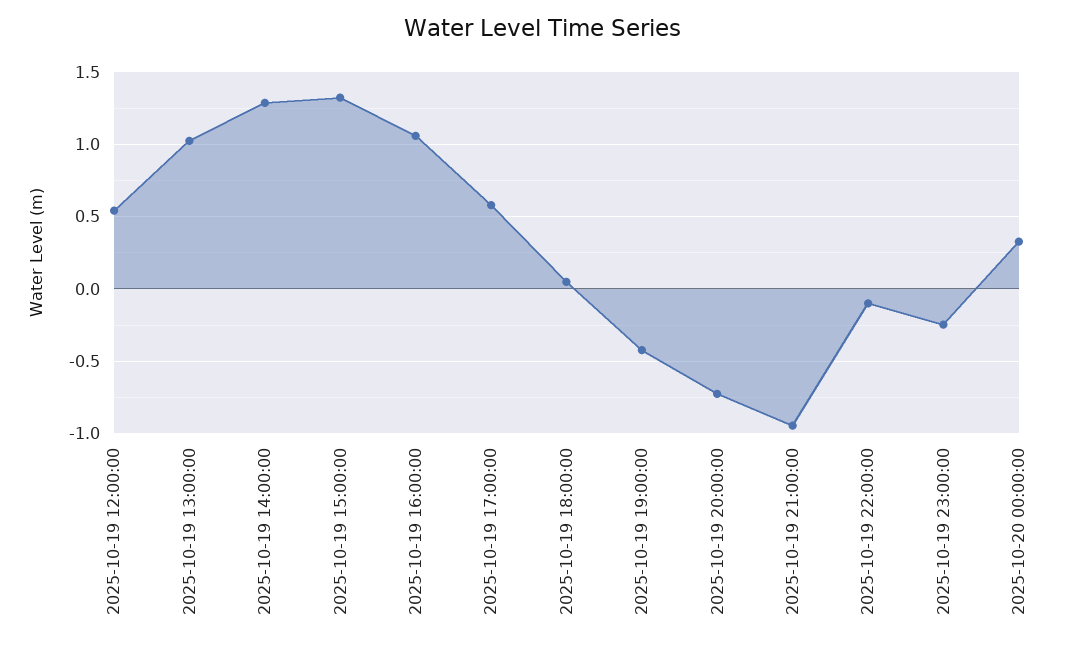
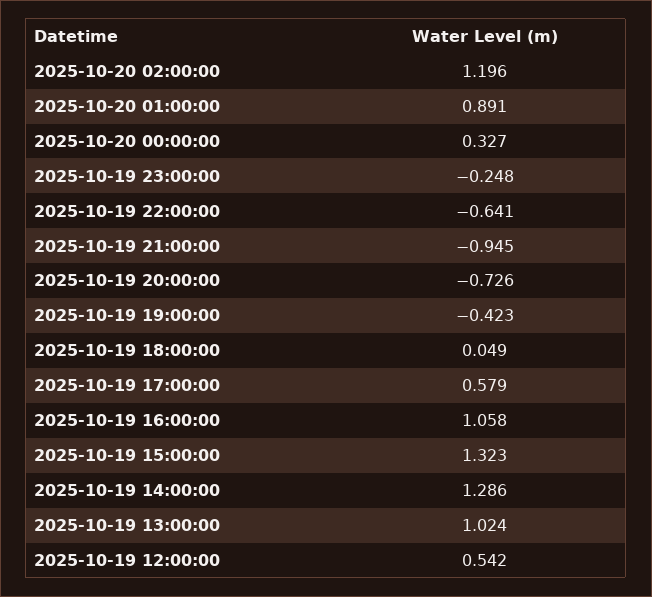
2025-10-19 22:00:00: -0.1 -> -0.641
2025-10-20 02:00:00: none -> 1.196
2025-10-20 01:00:00: none -> 0.891

